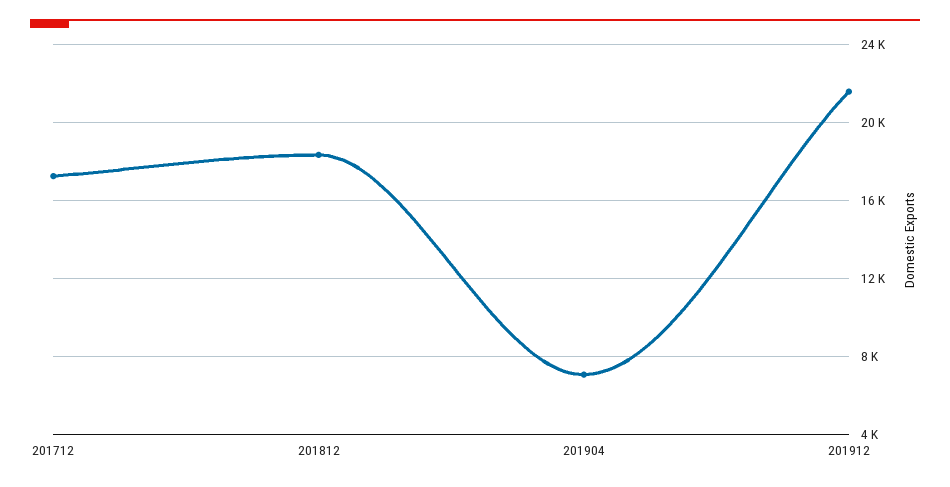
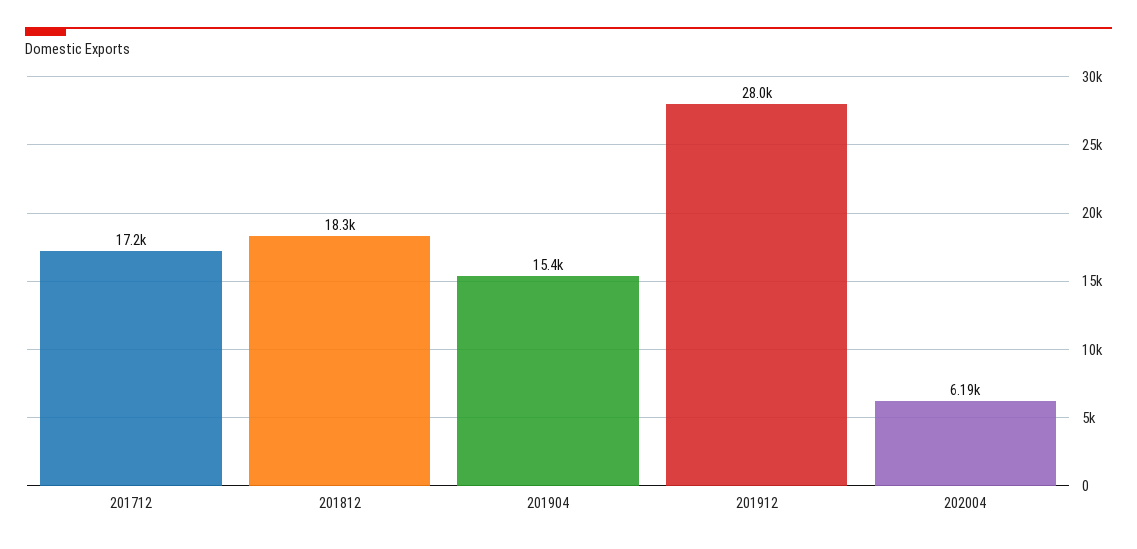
201904: 7000 -> 15400
201912: 21500 -> 28000
202004: none -> 6190

